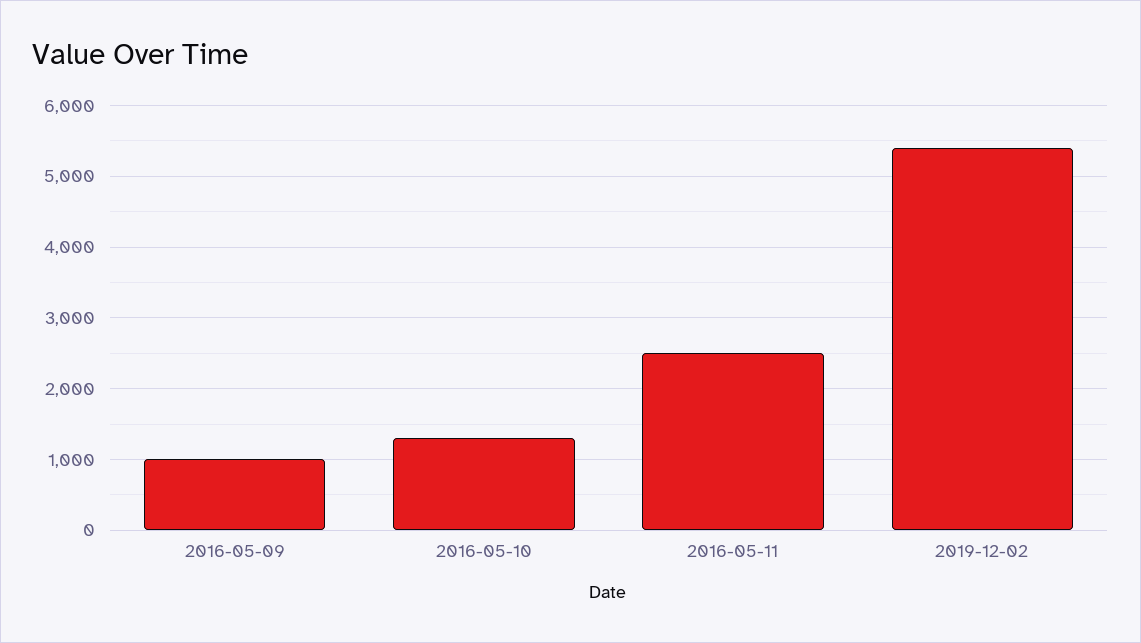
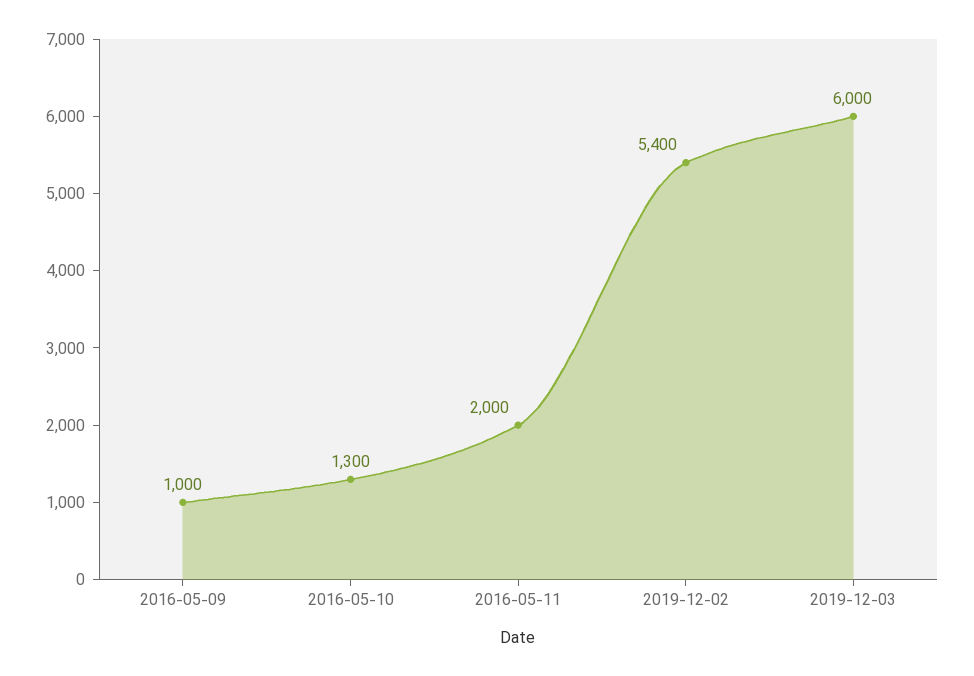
2016-05-11: 2500 -> 2000
2019-12-03: none -> 6000

